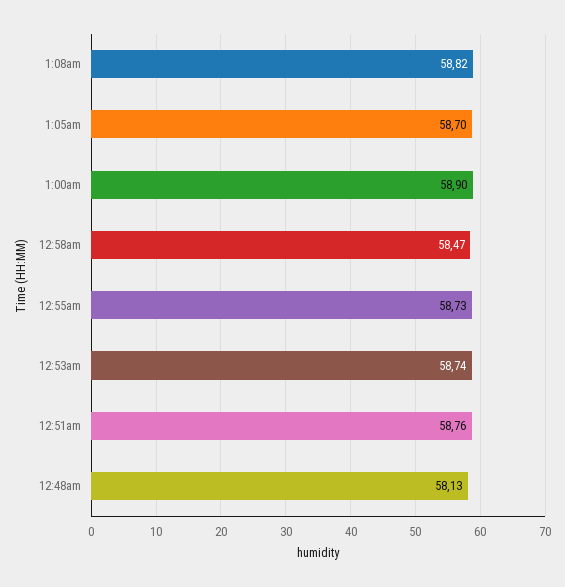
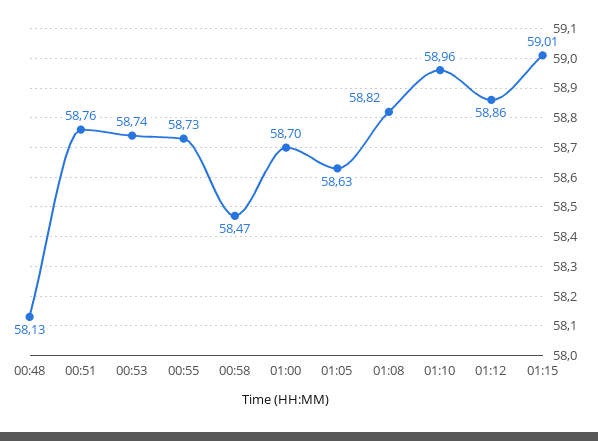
1:05am: 58.7 -> 58.63
1:00am: 58.9 -> 58.7
01:10: none -> 58.96
01:12: none -> 58.86
01:15: none -> 59.01

